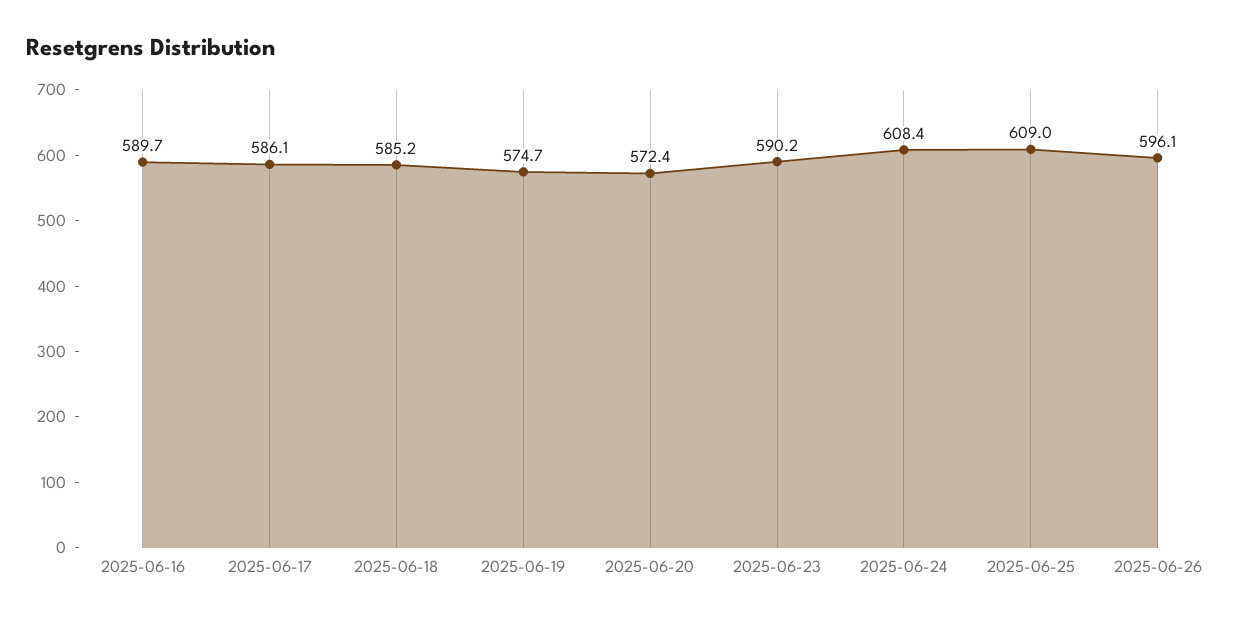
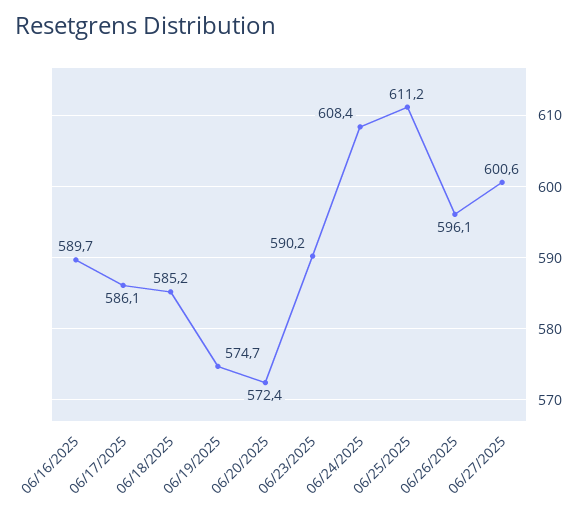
2025-06-25: 609 -> 611.2
06/27/2025: none -> 600.6

